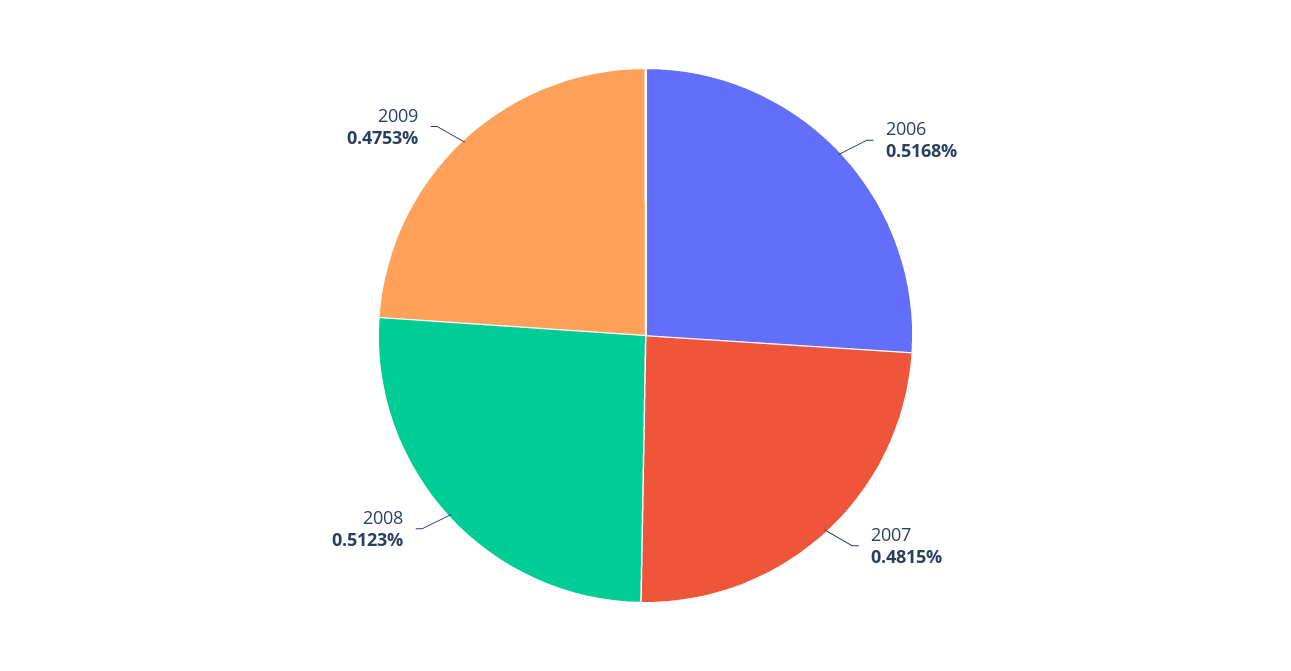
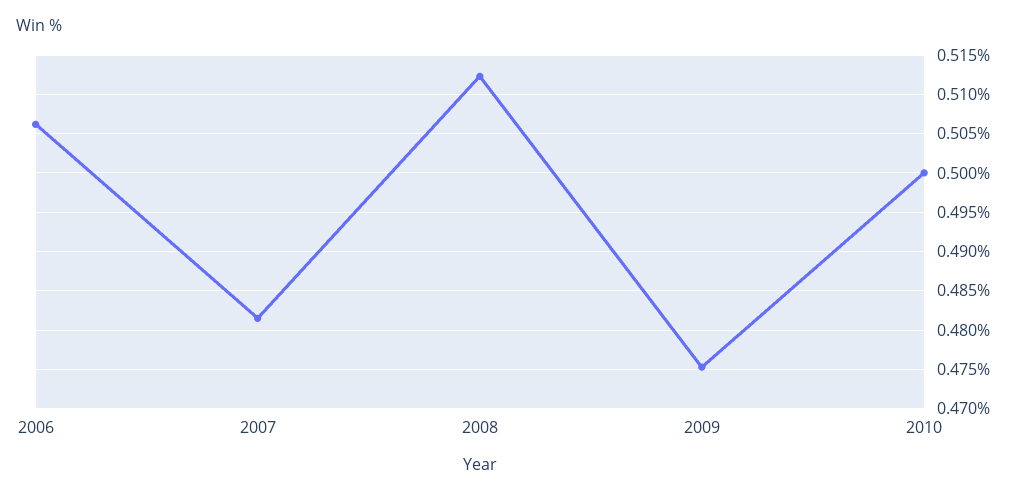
2006: 0.5168 -> 0.506
2010: none -> 0.5

